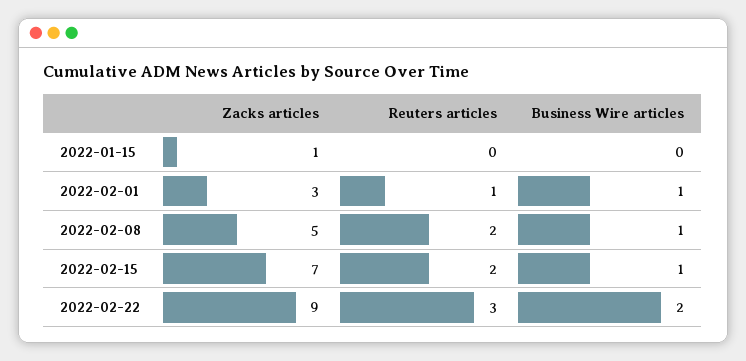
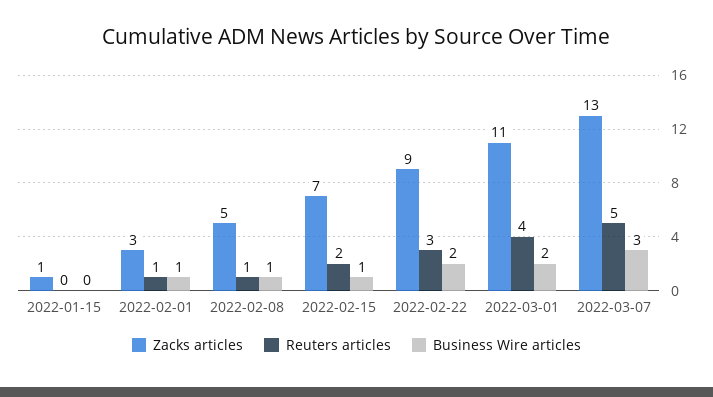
Reuters articles, 2022-02-08: 2 -> 1
Zacks articles, 2022-03-01: none -> 11
Reuters articles, 2022-03-01: none -> 4
Business Wire articles, 2022-03-01: none -> 2
Zacks articles, 2022-03-07: none -> 13
Reuters articles, 2022-03-07: none -> 5
Business Wire articles, 2022-03-07: none -> 3

